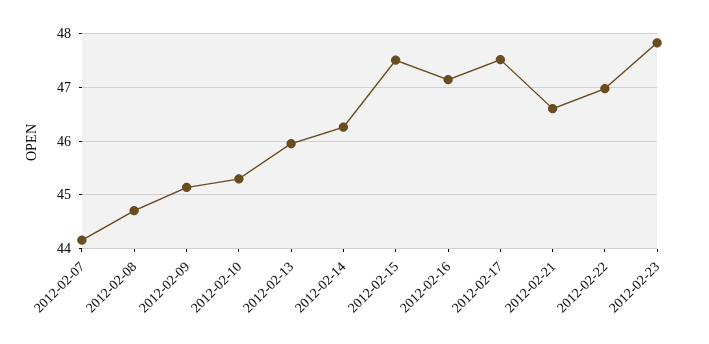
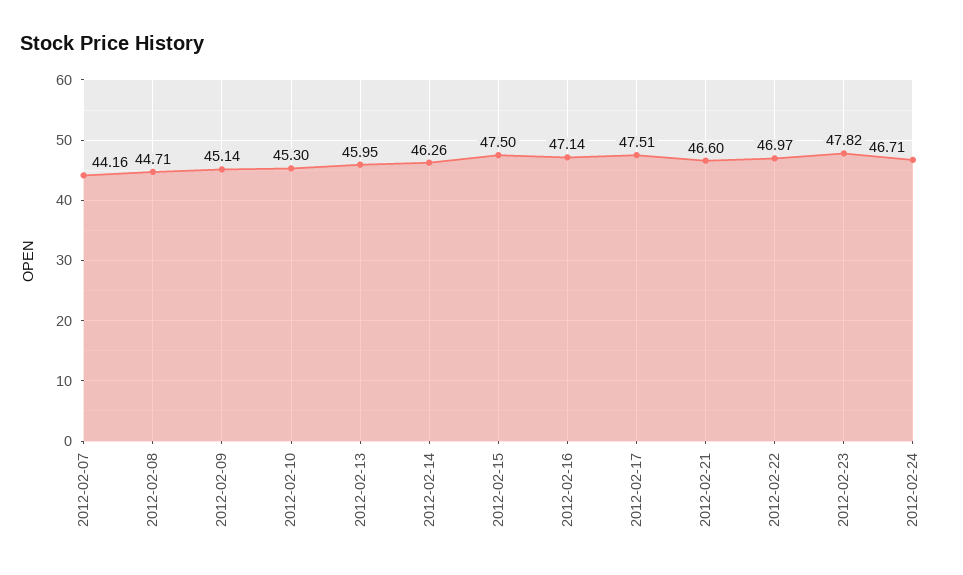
2012-02-24: none -> 46.71

